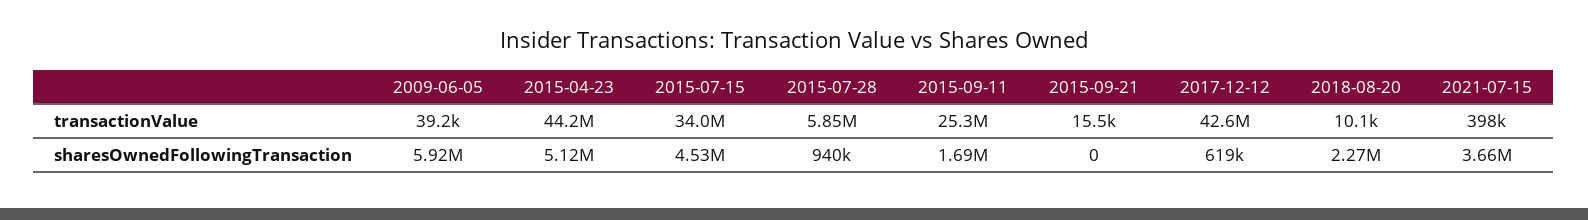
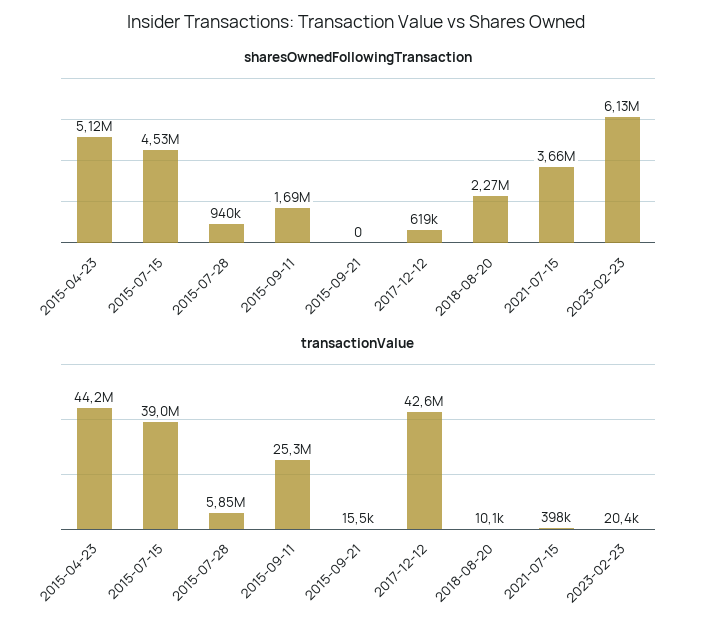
transactionValue, 2009-06-05: 39200 -> none
transactionValue, 2015-07-15: 34000000 -> 39000000
sharesOwnedFollowingTransaction, 2009-06-05: 5920000 -> none
sharesOwnedFollowingTransaction, 2023-02-23: none -> 6130000
transactionValue, 2023-02-23: none -> 20400

